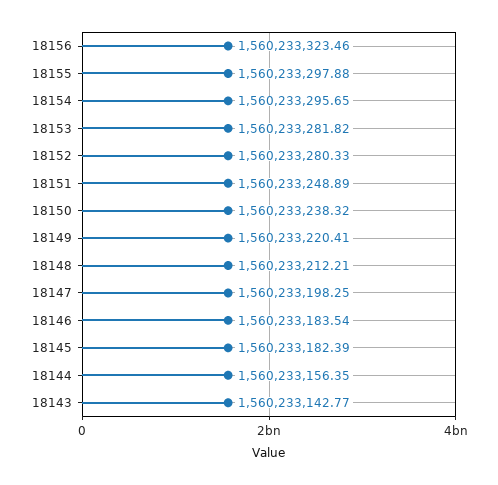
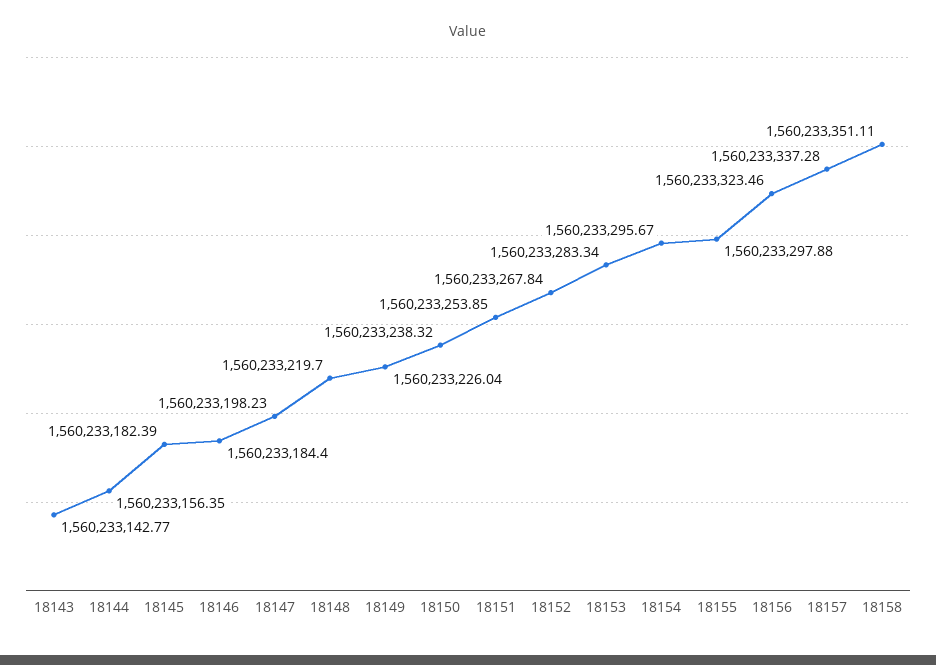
18154: 1560233295.65 -> 1560233295.67
18153: 1560233281.82 -> 1560233283.34
18152: 1560233280.33 -> 1560233267.84
18151: 1560233248.89 -> 1560233253.85
18149: 1560233220.41 -> 1560233226.04
18148: 1560233212.21 -> 1560233219.7
18147: 1560233198.25 -> 1560233198.23
18146: 1560233183.54 -> 1560233184.4
18157: none -> 1560233337.28
18158: none -> 1560233351.11

